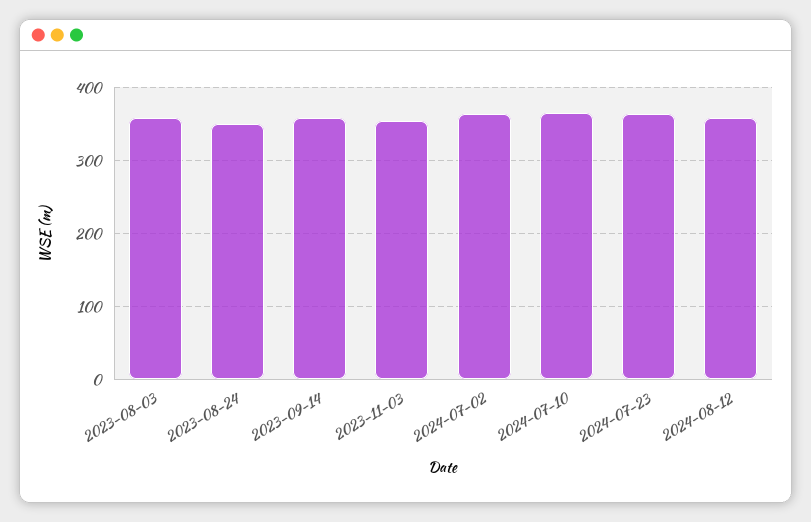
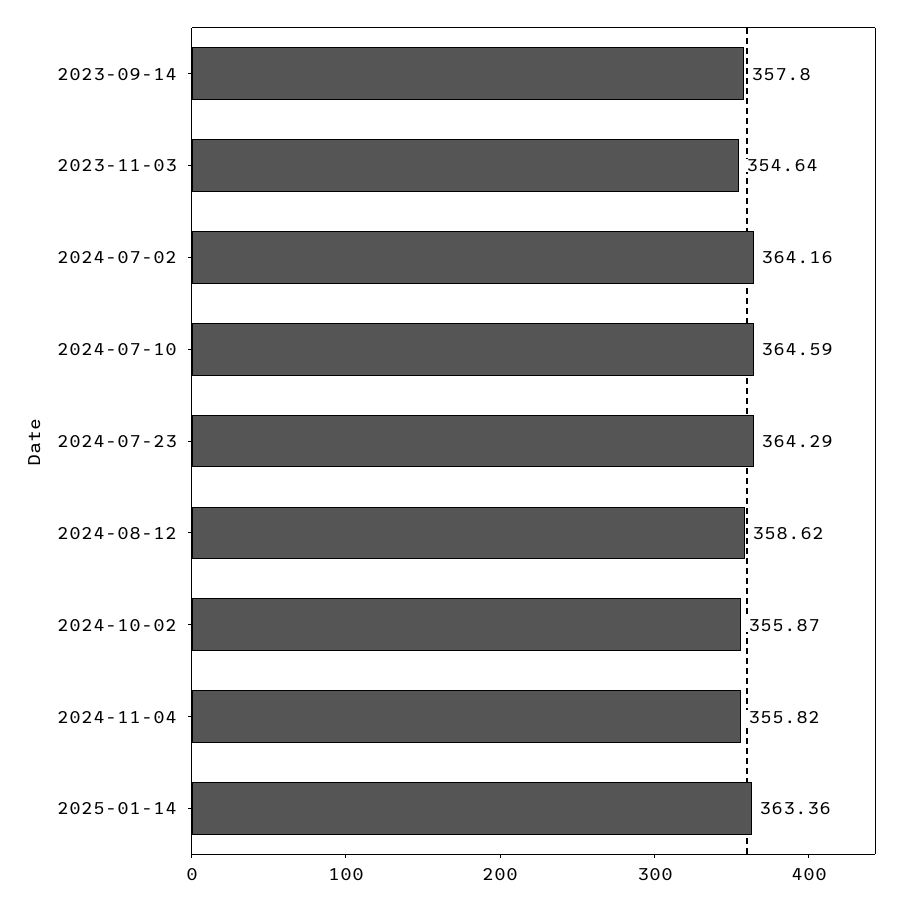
2023-08-03: 360 -> none
2023-08-24: 350 -> none
2024-10-02: none -> 355.87
2024-11-04: none -> 355.82
2025-01-14: none -> 363.36

